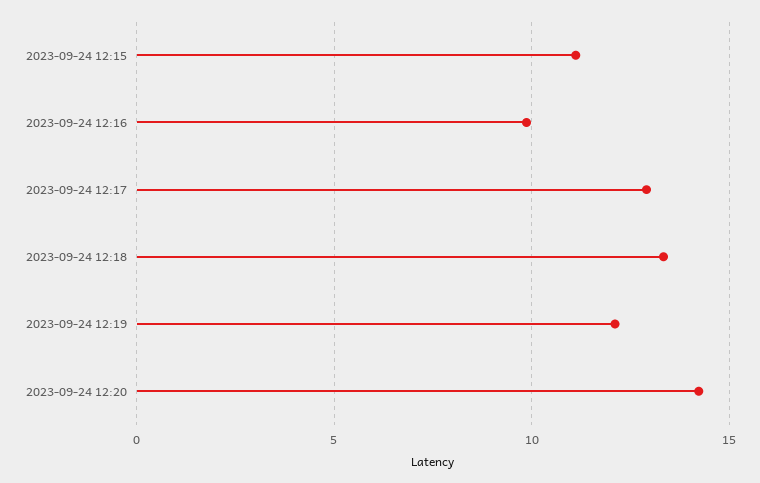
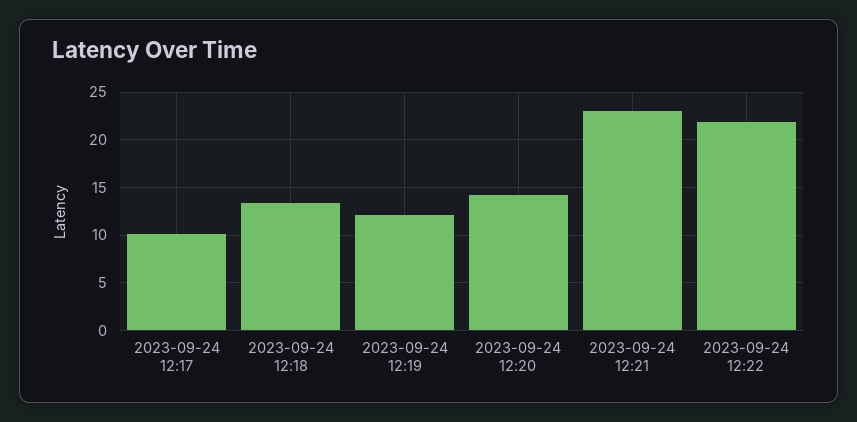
2023-09-24 12:15: 11 -> none
2023-09-24 12:16: 10 -> none
2023-09-24 12:17: 13 -> 10
2023-09-24 12:21: none -> 23
2023-09-24 12:22: none -> 22

